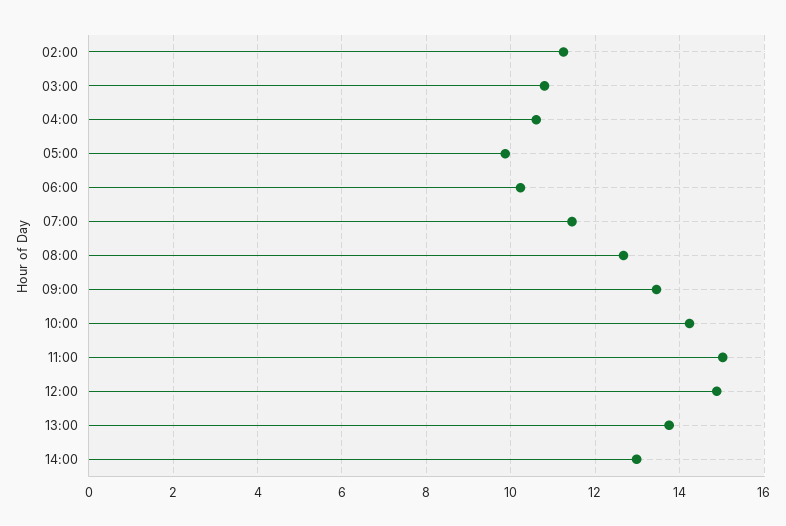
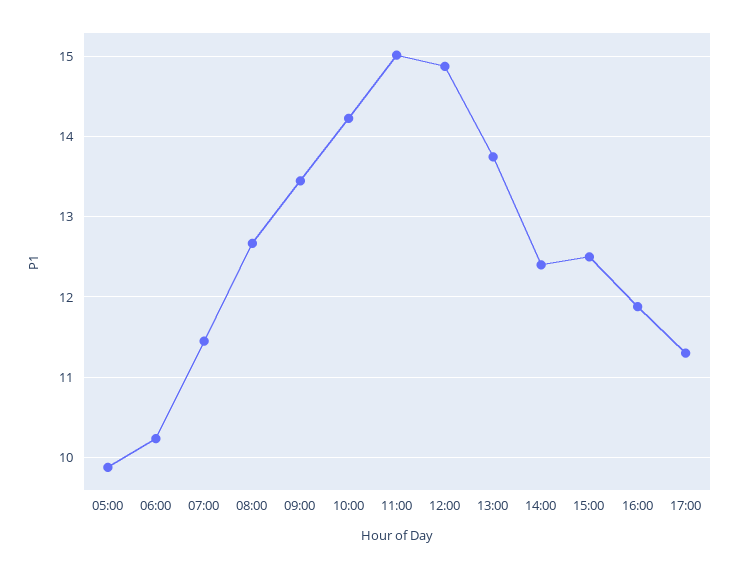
02:00: 11.2 -> none
03:00: 10.8 -> none
04:00: 10.6 -> none
14:00: 13 -> 12.4
15:00: none -> 12.5
16:00: none -> 11.9
17:00: none -> 11.3

